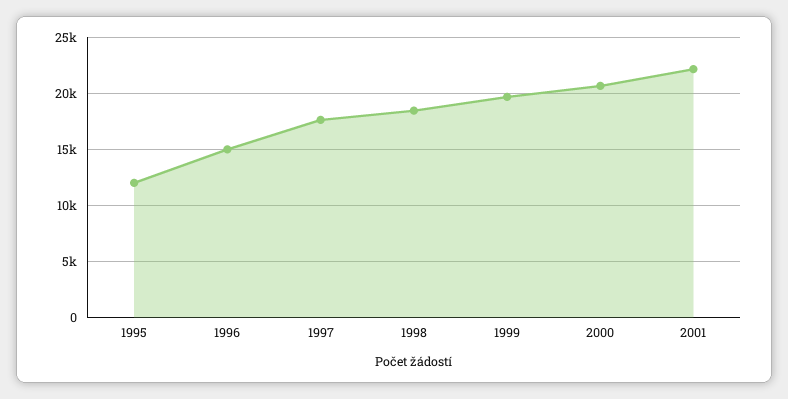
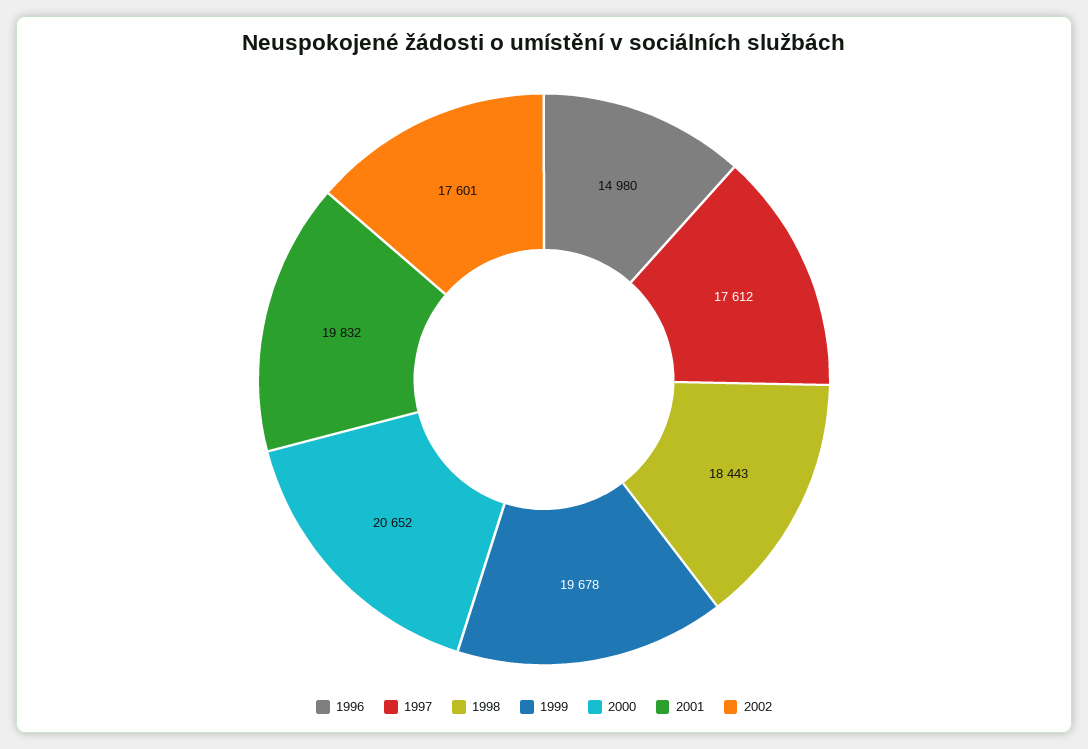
1995: 12000 -> none
2001: 22000 -> 19832
2002: none -> 17601

